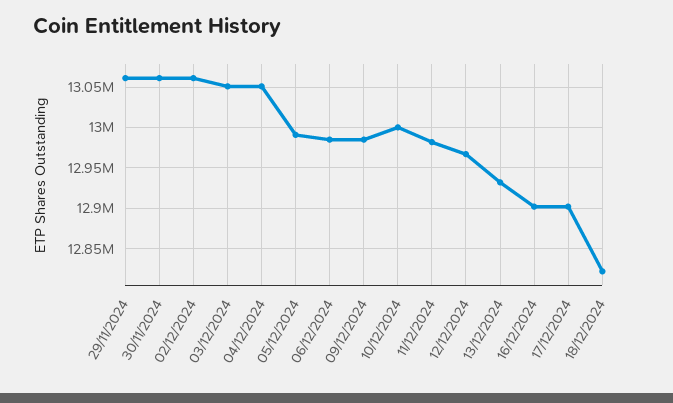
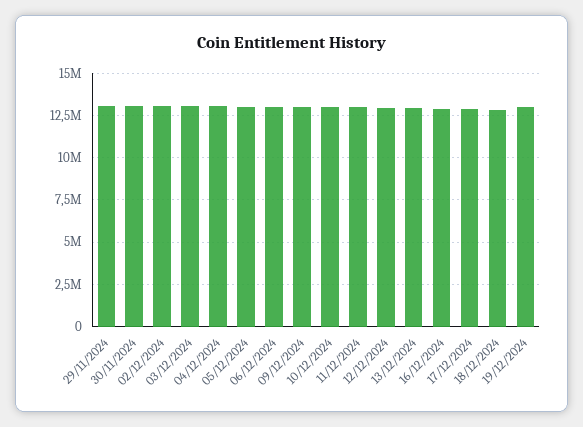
19/12/2024: none -> 13000000

